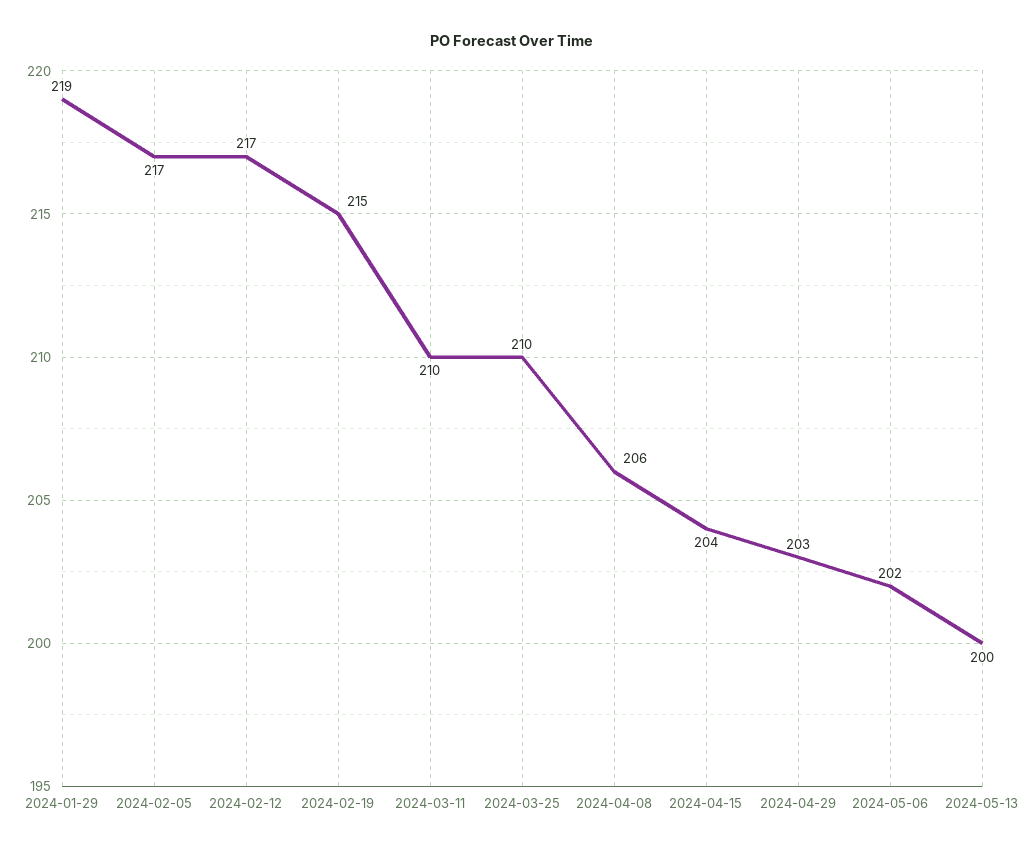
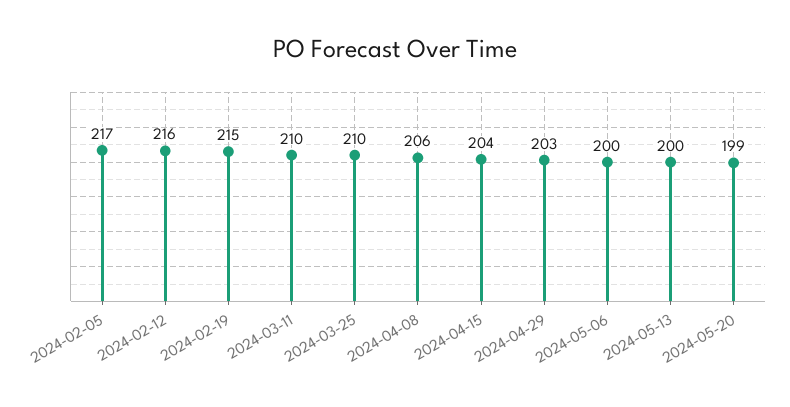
2024-01-29: 219 -> none
2024-02-12: 217 -> 216
2024-05-06: 202 -> 200
2024-05-20: none -> 199

